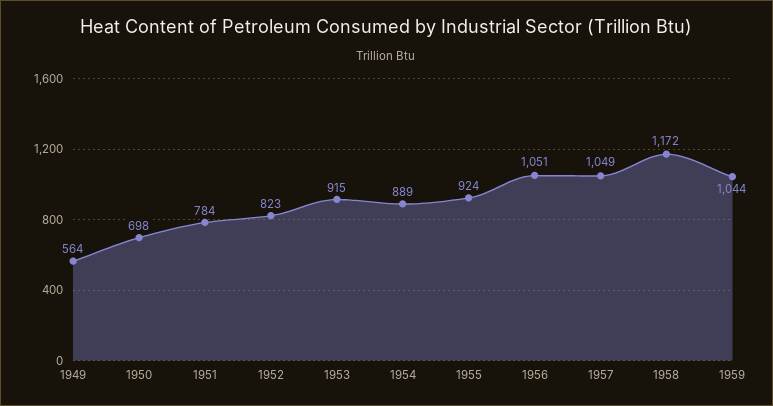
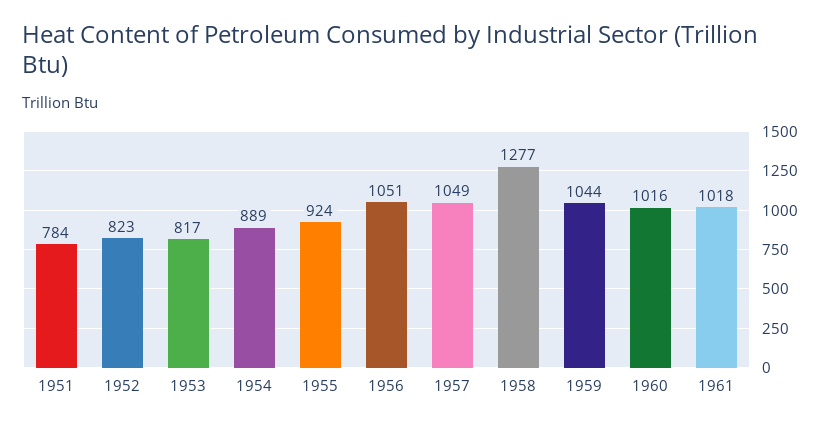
1949: 564 -> none
1950: 698 -> none
1953: 915 -> 817
1958: 1172 -> 1277
1960: none -> 1016
1961: none -> 1018

